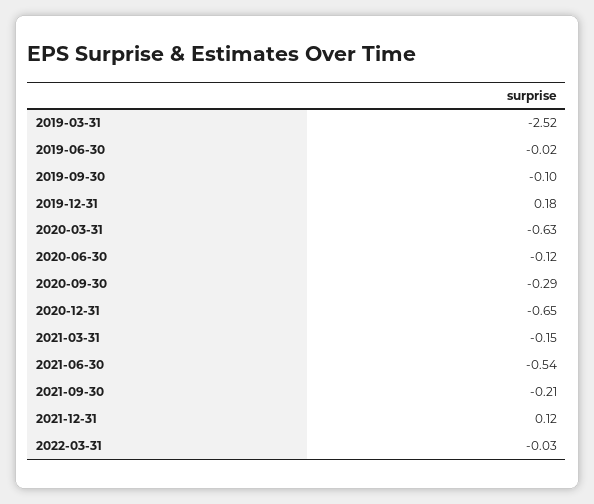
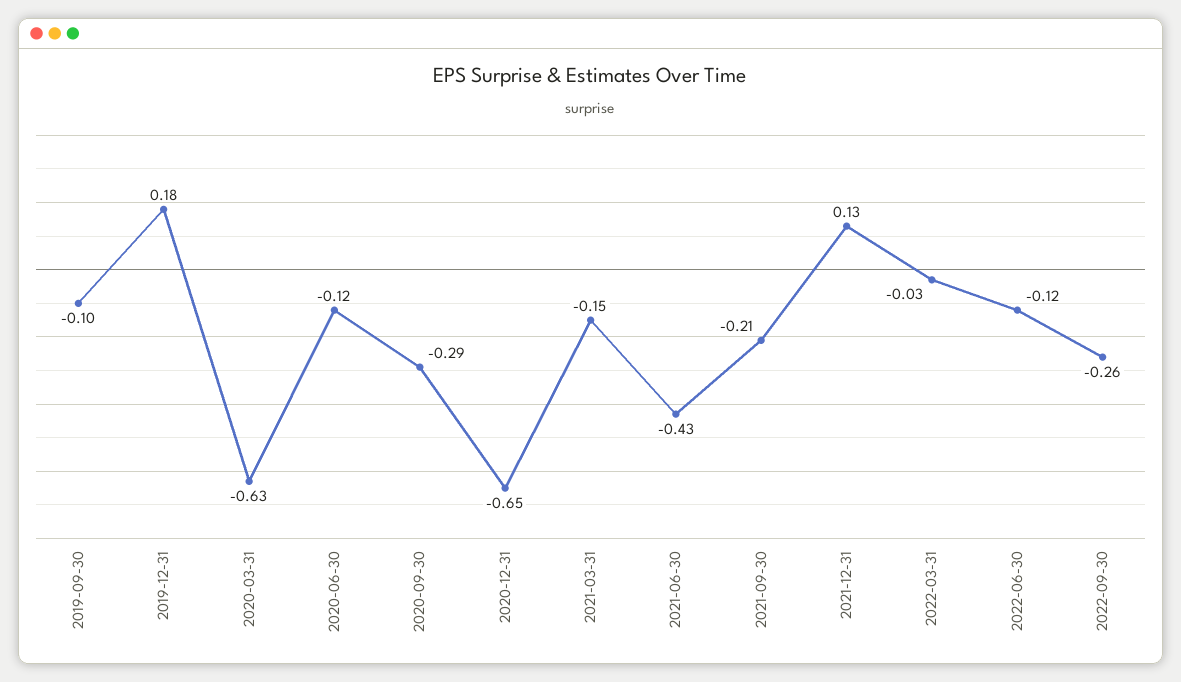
2019-03-31: -2.52 -> none
2019-06-30: -0.02 -> none
2021-06-30: -0.54 -> -0.43
2021-12-31: 0.12 -> 0.13
2022-06-30: none -> -0.12
2022-09-30: none -> -0.26

